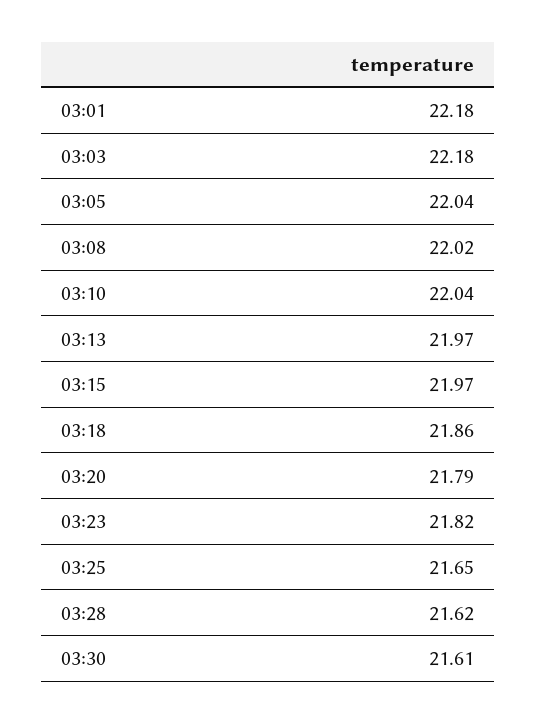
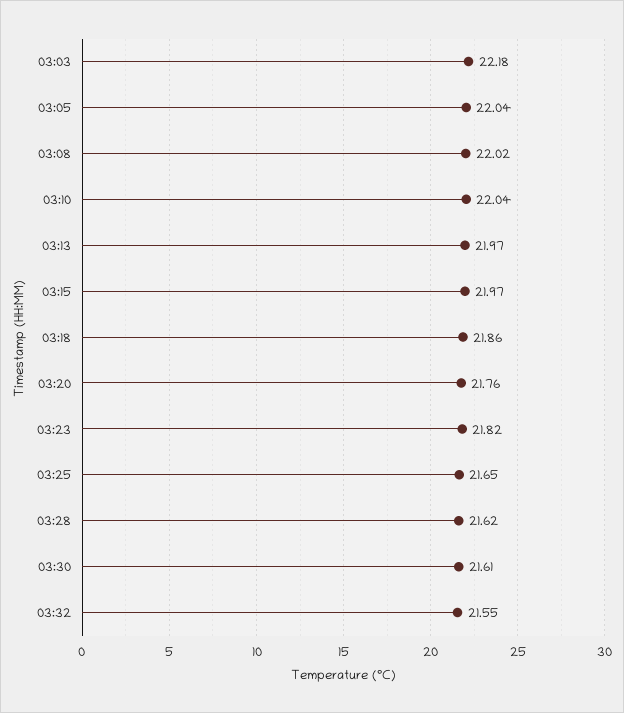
03:01: 22.18 -> none
03:20: 21.79 -> 21.76
03:32: none -> 21.55

